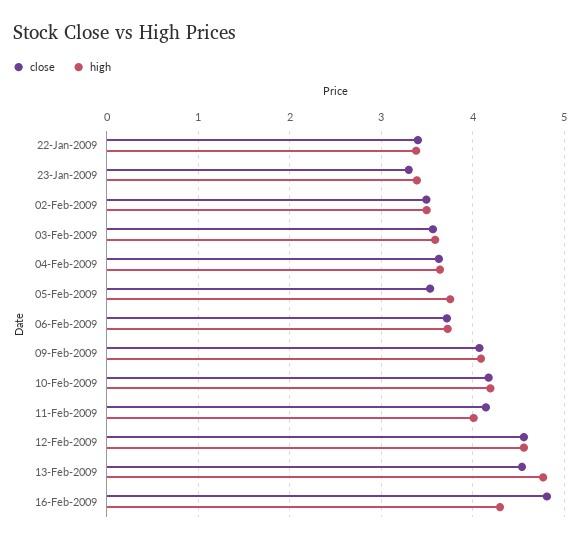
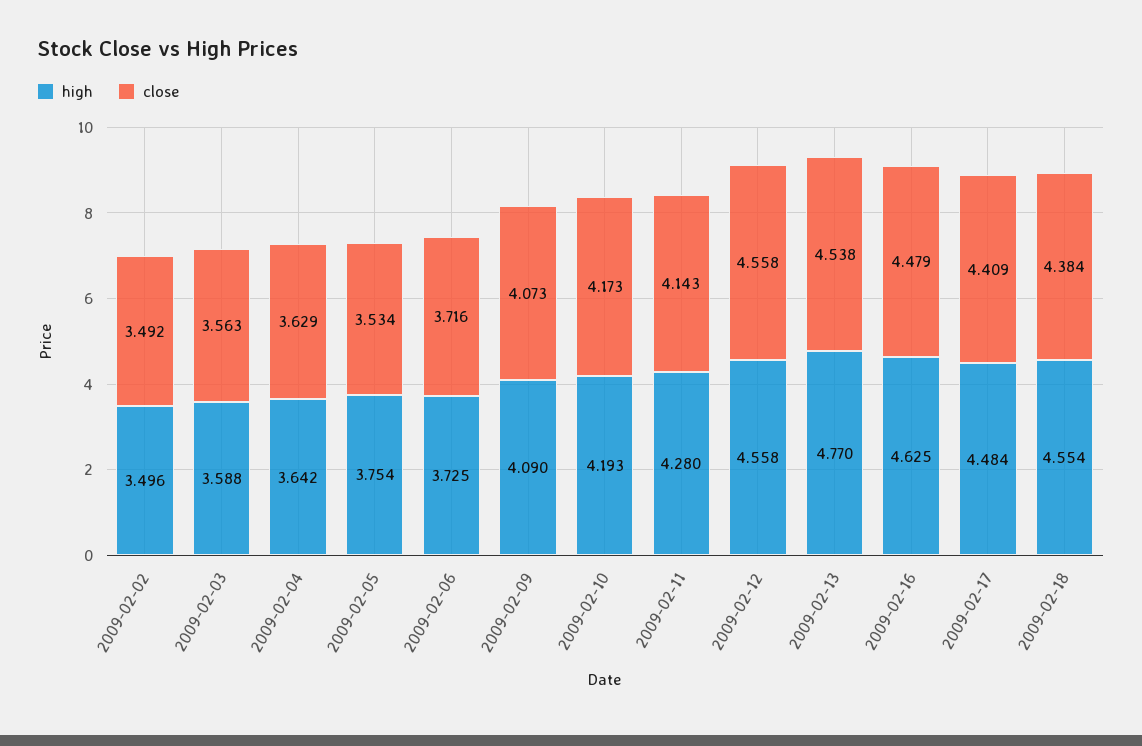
close, 22-Jan-2009: 3.4 -> none
high, 22-Jan-2009: 3.4 -> none
close, 23-Jan-2009: 3.3 -> none
high, 23-Jan-2009: 3.4 -> none
high, 11-Feb-2009: 4 -> 4.28
close, 16-Feb-2009: 4.8 -> 4.479
high, 16-Feb-2009: 4.3 -> 4.625
high, 2009-02-17: none -> 4.484
close, 2009-02-17: none -> 4.409
high, 2009-02-18: none -> 4.554
close, 2009-02-18: none -> 4.384

